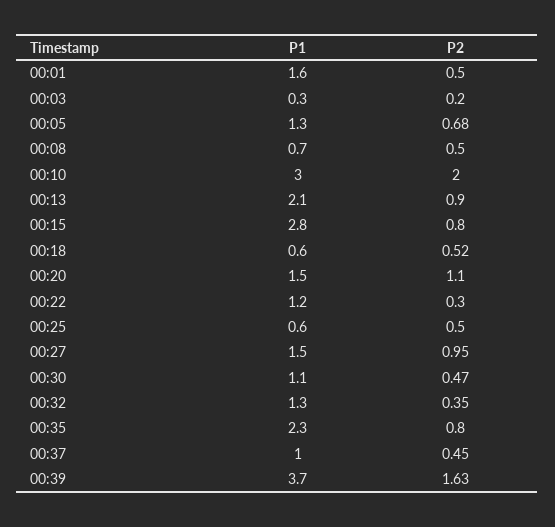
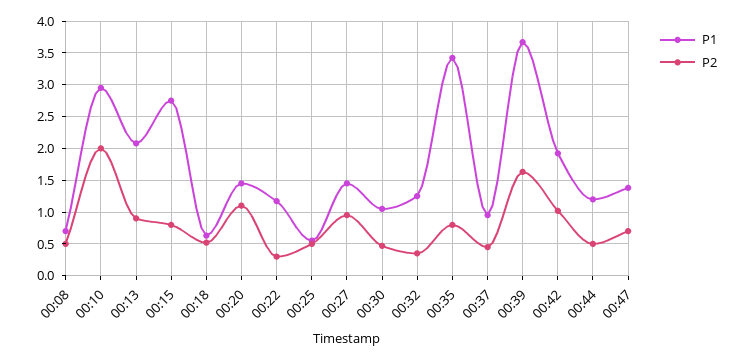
P1, 00:01: 1.6 -> none
P2, 00:01: 0.5 -> none
P1, 00:03: 0.3 -> none
P2, 00:03: 0.2 -> none
P1, 00:05: 1.3 -> none
P2, 00:05: 0.68 -> none
P1, 00:35: 2.3 -> 3.4
P1, 00:42: none -> 1.9
P2, 00:42: none -> 1
P1, 00:44: none -> 1.2
P2, 00:44: none -> 0.5
P1, 00:47: none -> 1.4
P2, 00:47: none -> 0.7

